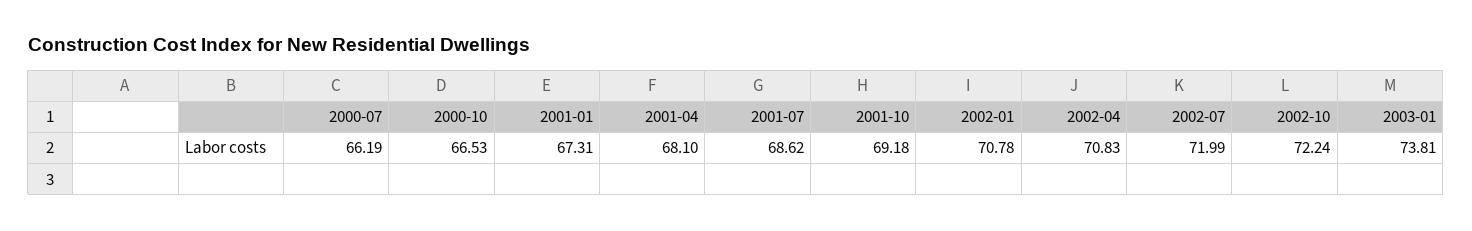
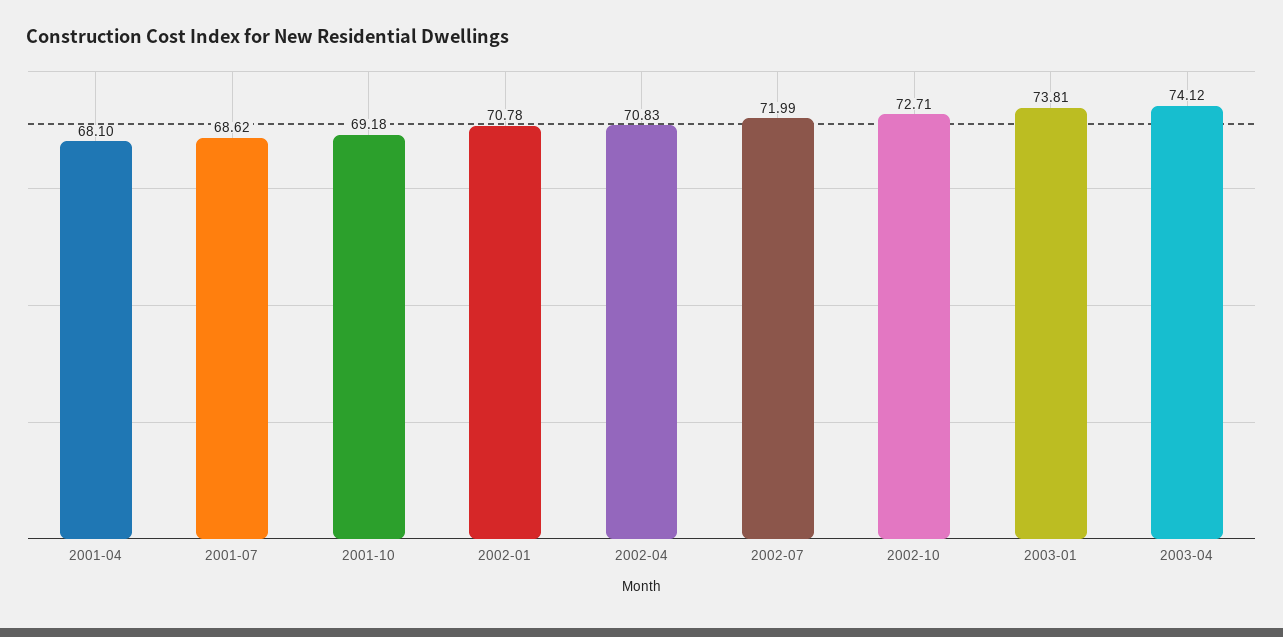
2000-07: 66.19 -> none
2000-10: 66.53 -> none
2001-01: 67.31 -> none
2002-10: 72.24 -> 72.71
2003-04: none -> 74.12

